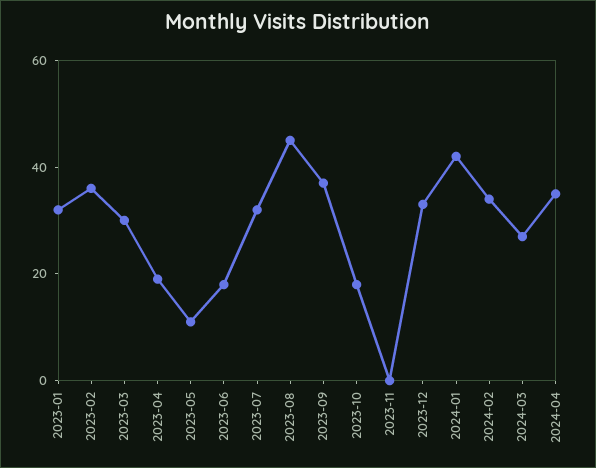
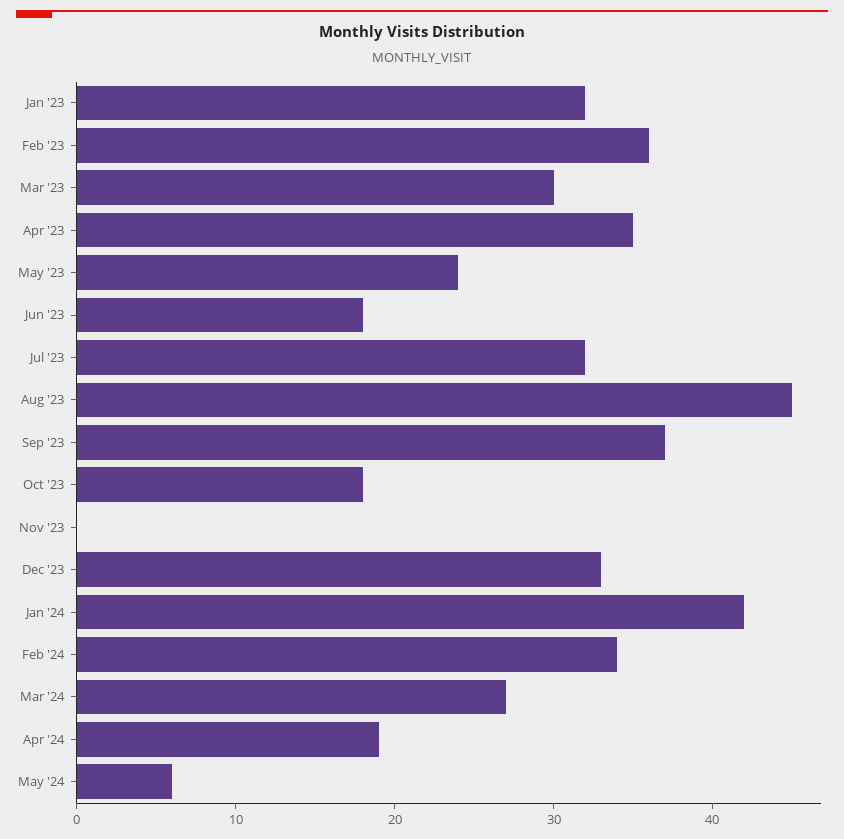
2023-04: 20 -> 35
2023-05: 10 -> 24
2024-04: 35 -> 19
May '24: none -> 6

